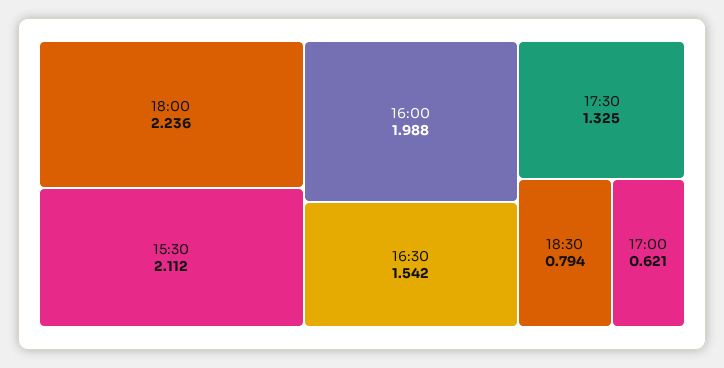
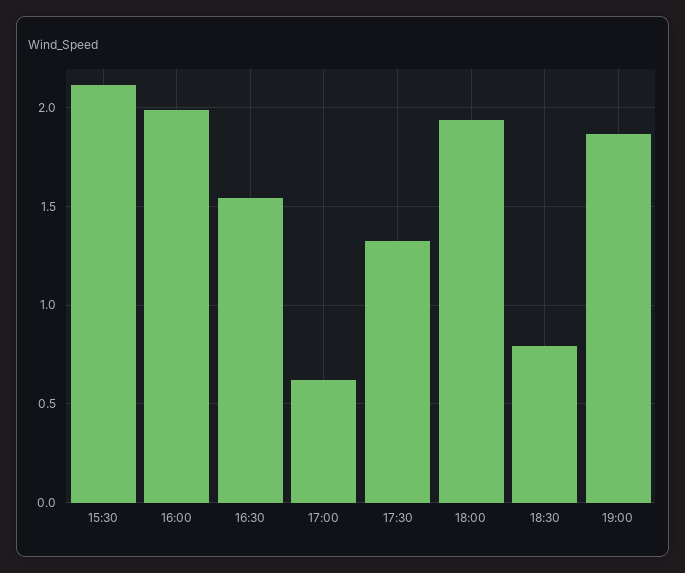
18:00: 2.236 -> 1.95
19:00: none -> 1.85

